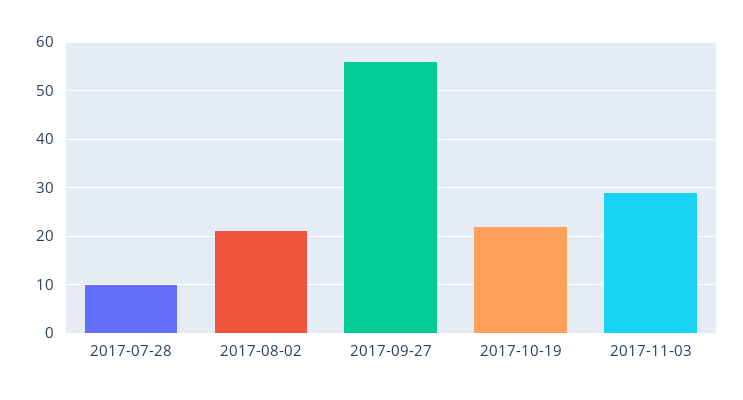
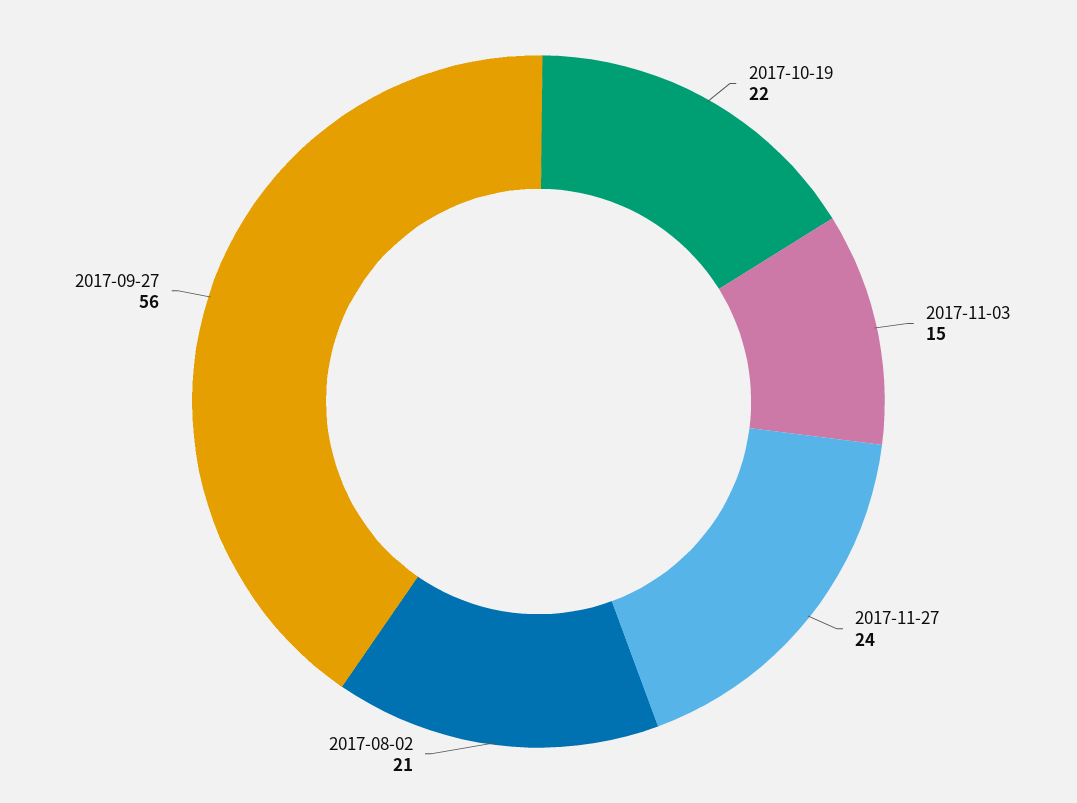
2017-07-28: 10 -> none
2017-11-03: 30 -> 15
2017-11-27: none -> 24

